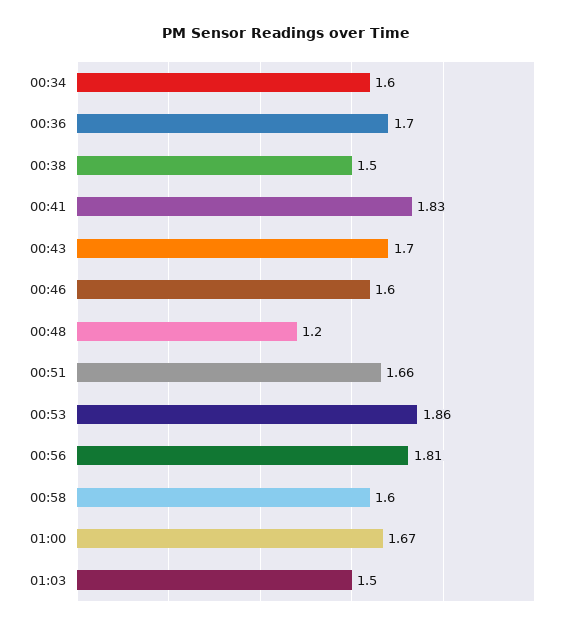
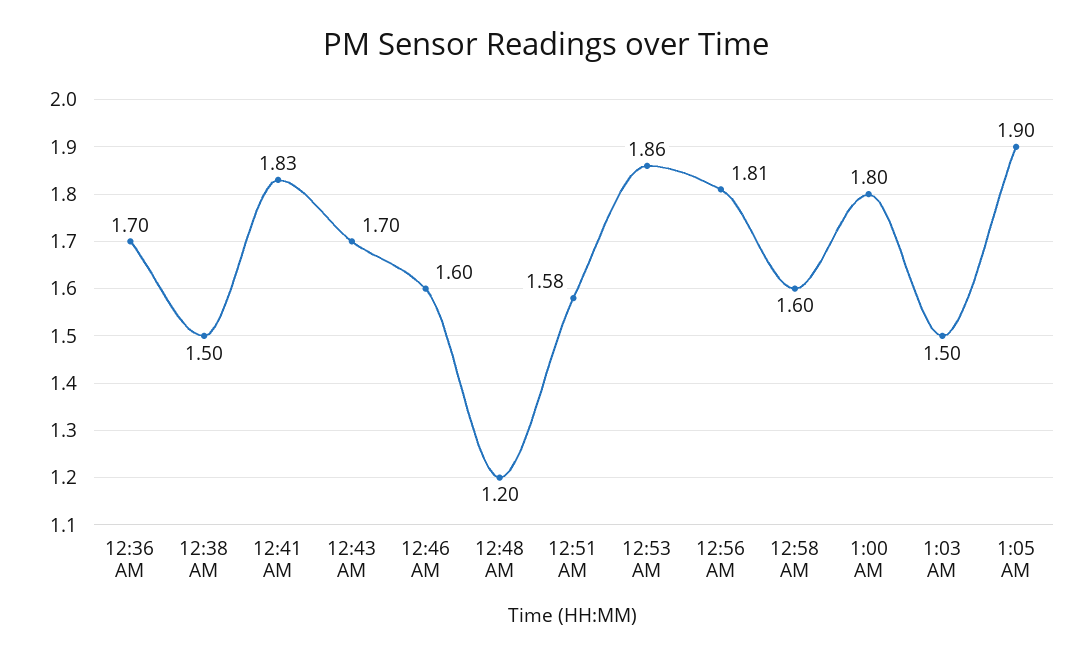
00:34: 1.6 -> none
00:51: 1.66 -> 1.58
01:00: 1.67 -> 1.8
1:05 AM: none -> 1.9

